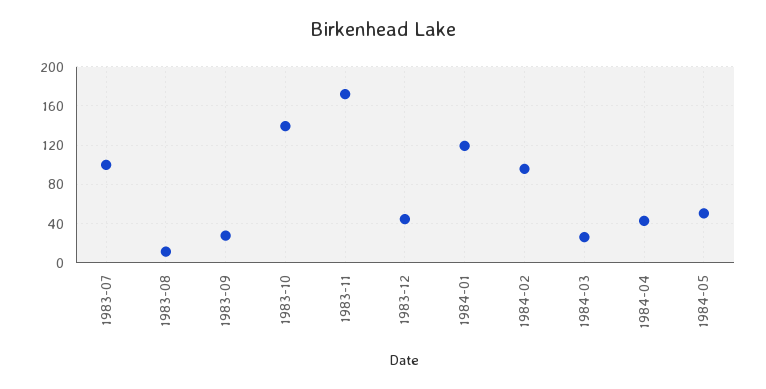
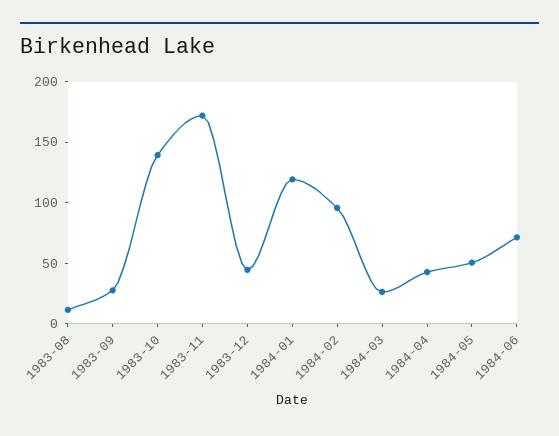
1983-07: 100 -> none
1984-06: none -> 70

